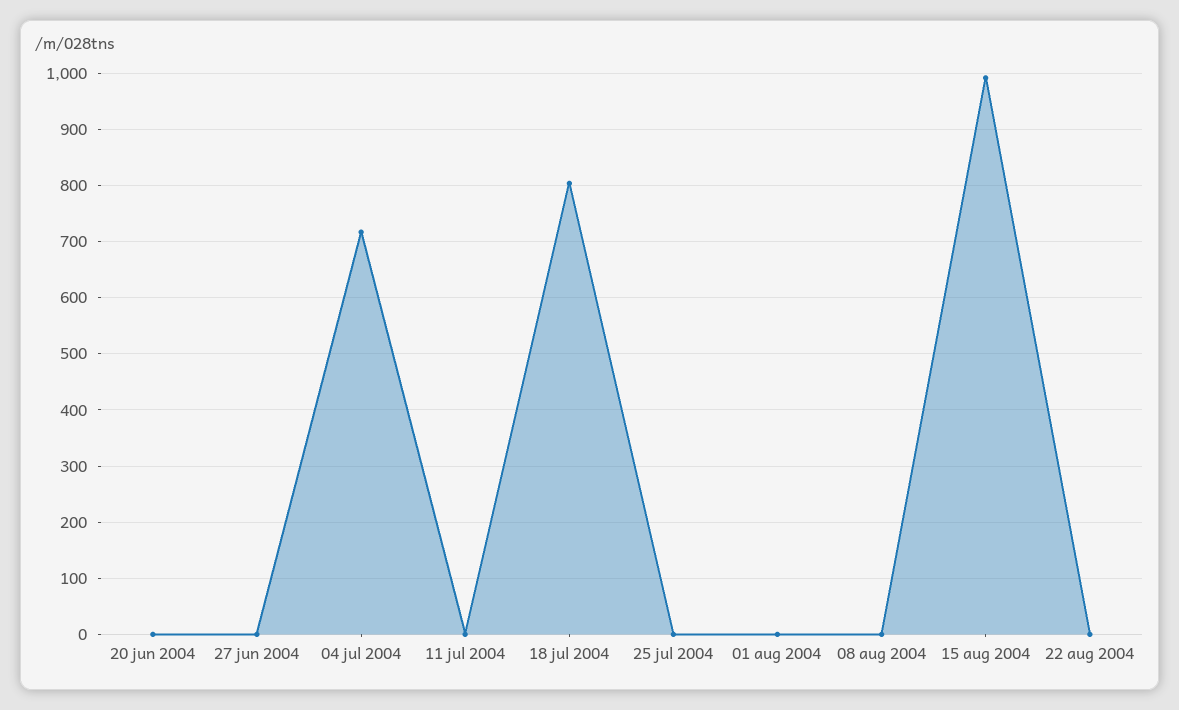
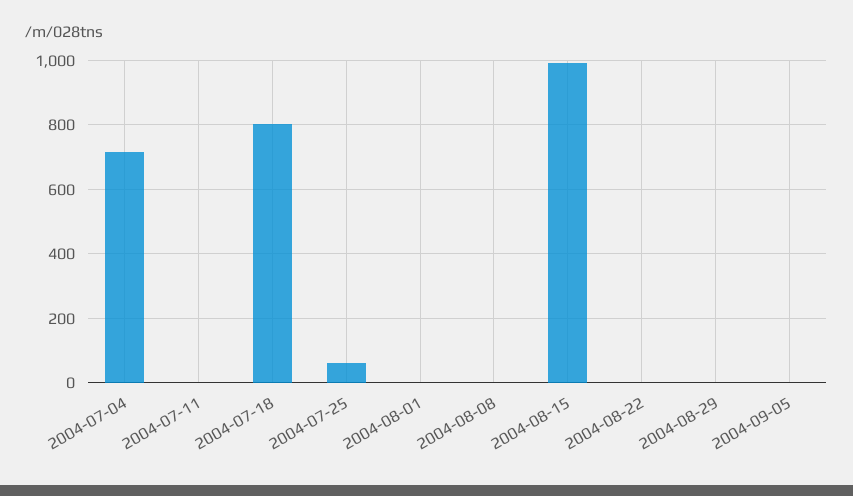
20 jun 2004: 0 -> none
27 jun 2004: 0 -> none
25 jul 2004: 0 -> 60
2004-08-29: none -> 0
2004-09-05: none -> 0

